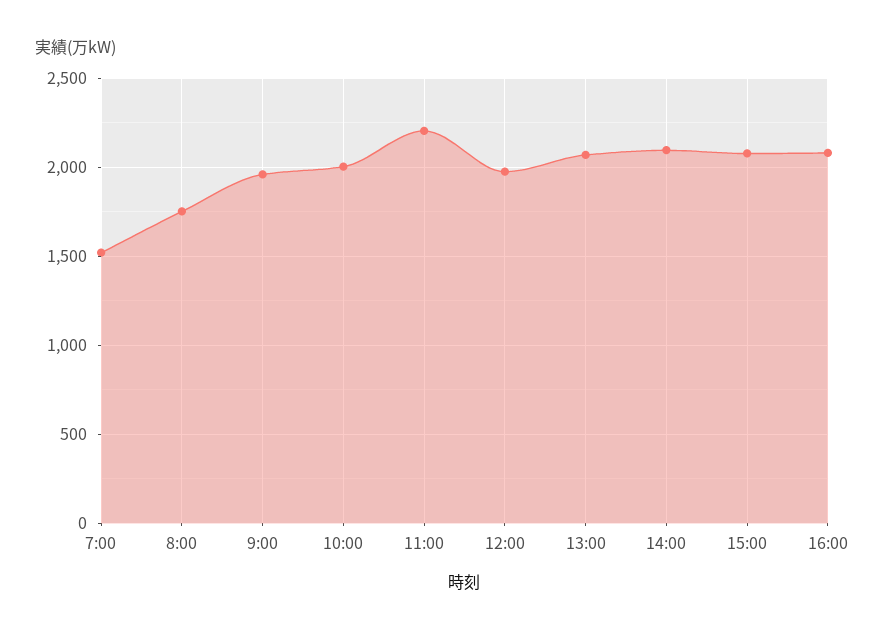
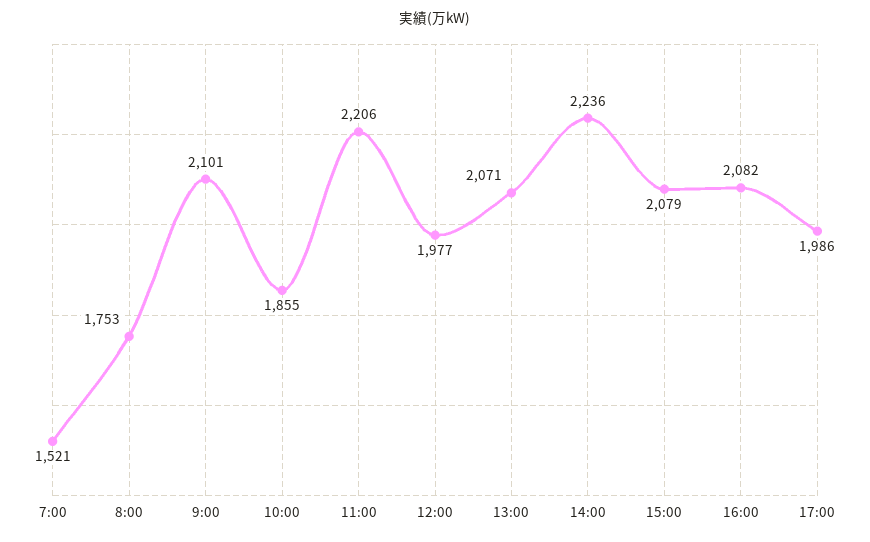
9:00: 1950 -> 2101
10:00: 2000 -> 1855
14:00: 2100 -> 2236
17:00: none -> 1986

